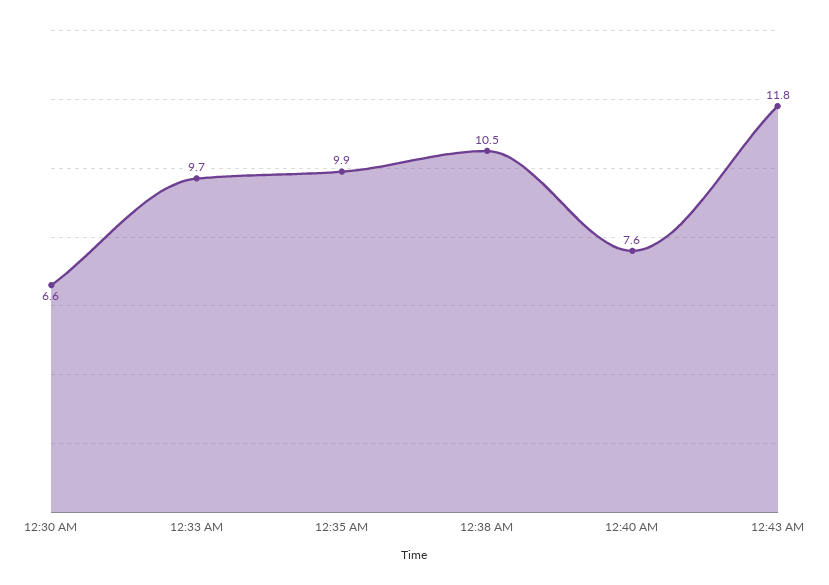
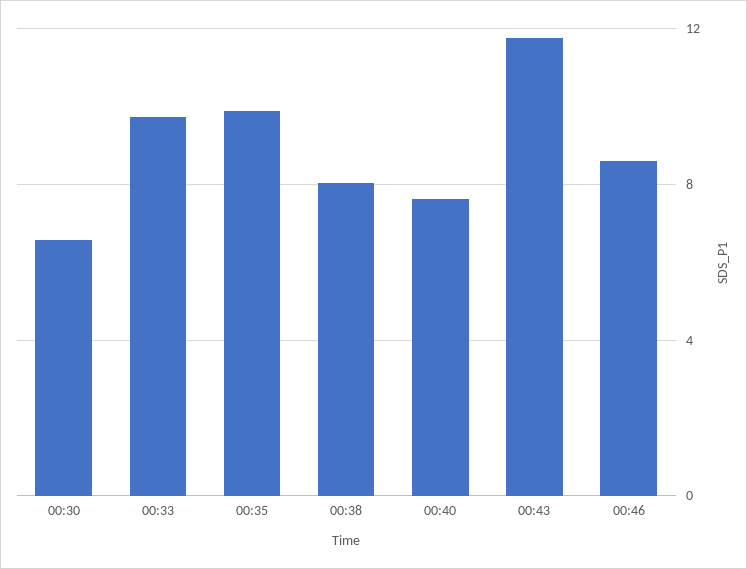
12:38 AM: 10.5 -> 8
00:46: none -> 8.5

